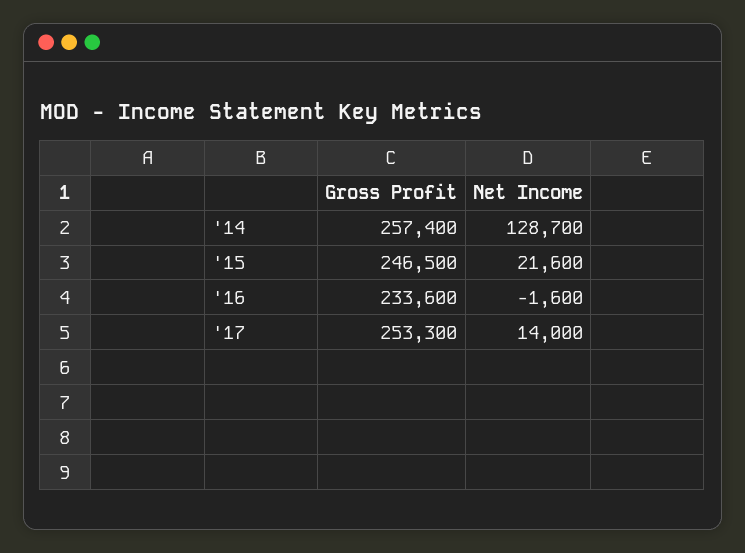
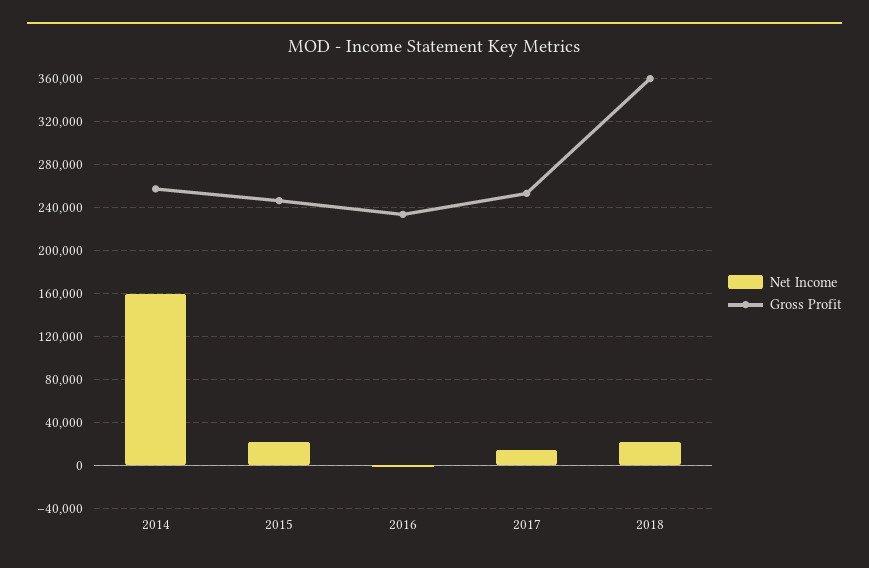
Net Income, '14: 128700 -> 160000
Net Income, 2018: none -> 20000
Gross Profit, 2018: none -> 360000

